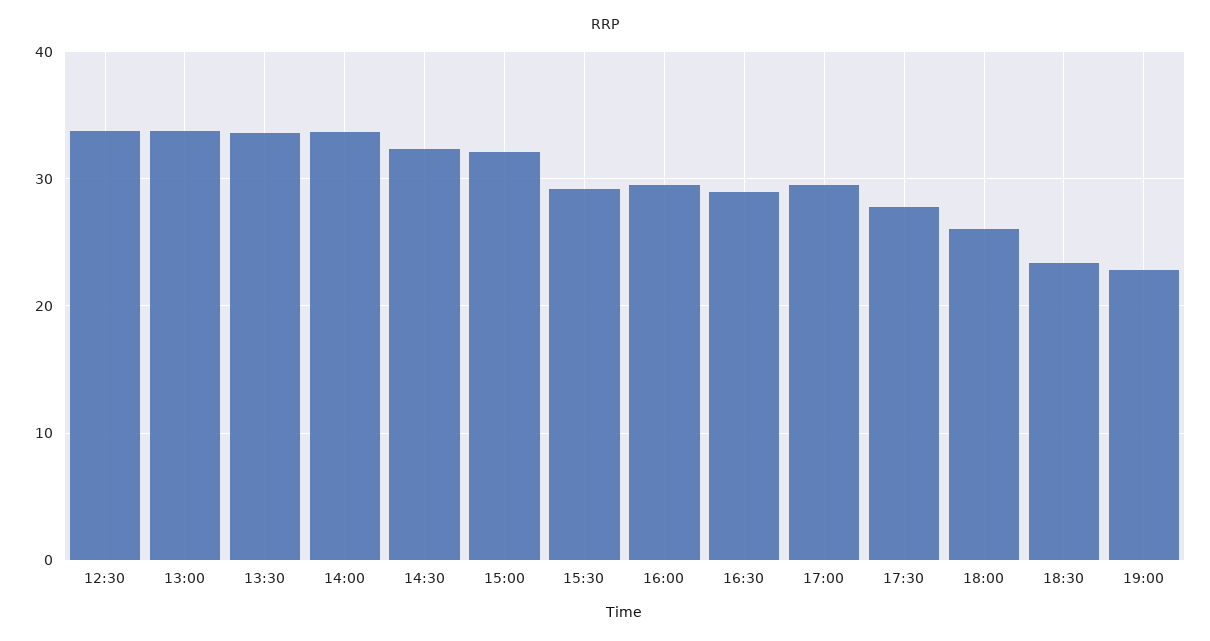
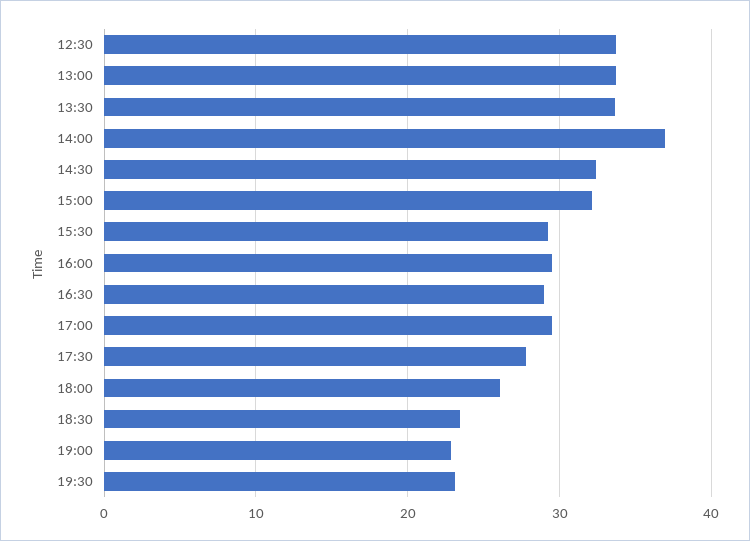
14:00: 34 -> 37
19:30: none -> 23

